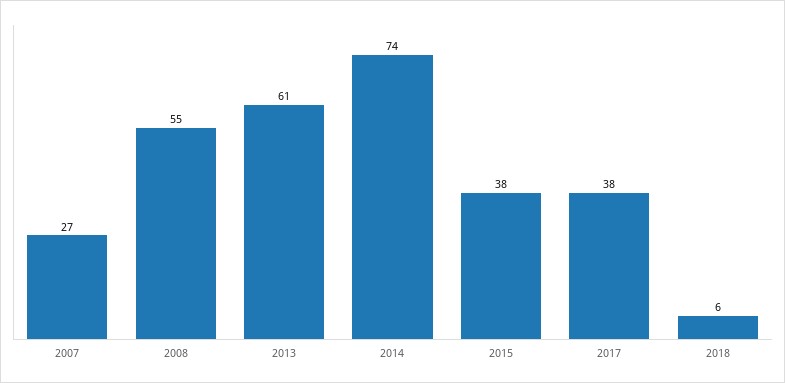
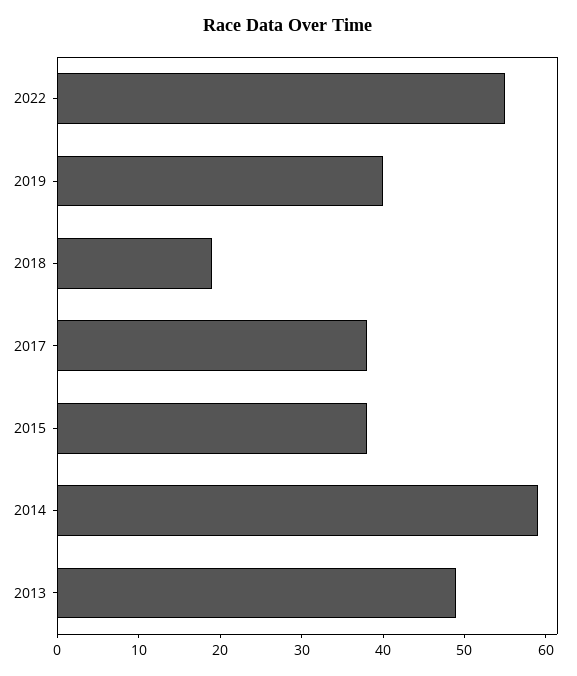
2007: 27 -> none
2008: 55 -> none
2013: 61 -> 49
2014: 74 -> 59
2018: 6 -> 19
2022: none -> 55
2019: none -> 40

